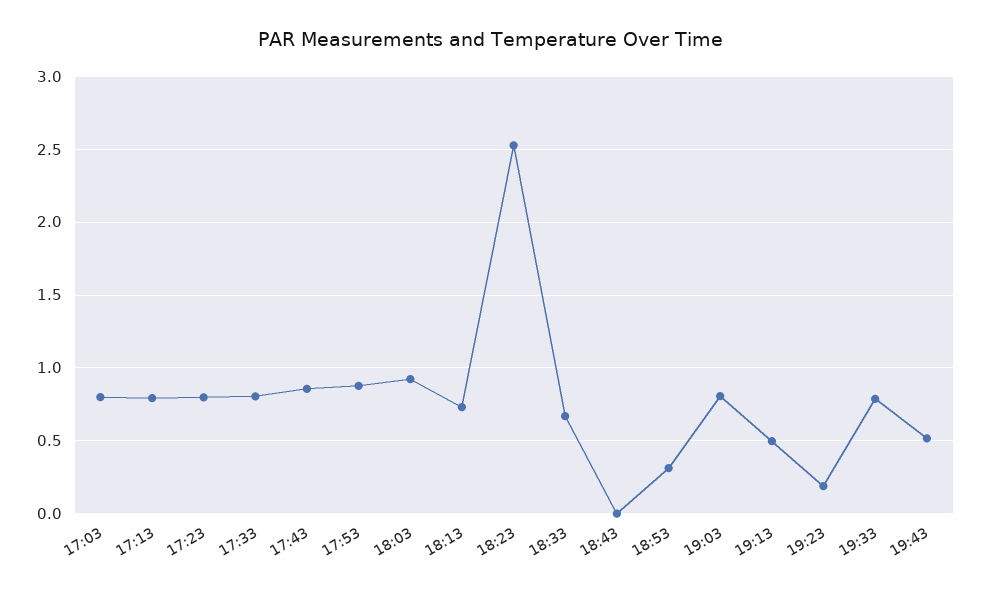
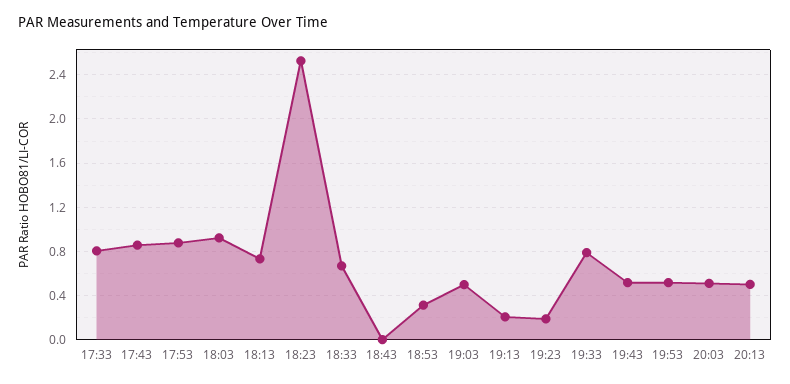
17:03: 0.8 -> none
17:13: 0.8 -> none
17:23: 0.8 -> none
19:03: 0.8 -> 0.5
19:13: 0.5 -> 0.2
19:53: none -> 0.5
20:03: none -> 0.5
20:13: none -> 0.5

